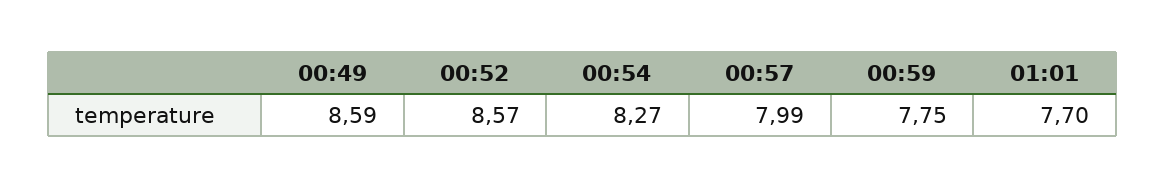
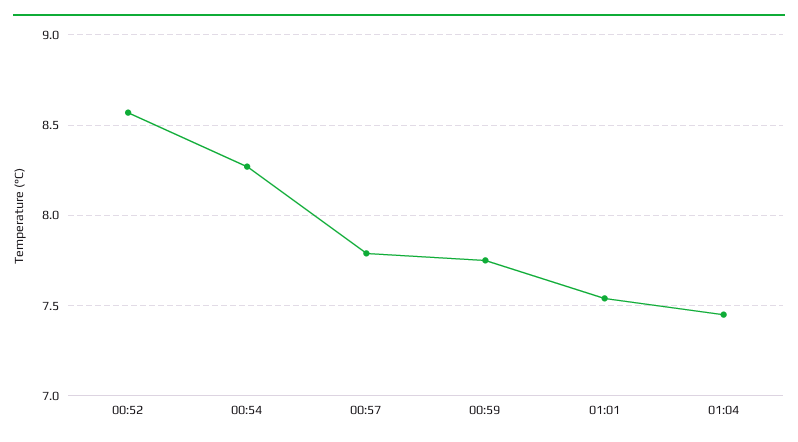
00:49: 8.59 -> none
00:57: 7.99 -> 7.8
01:01: 7.7 -> 7.55
01:04: none -> 7.45

